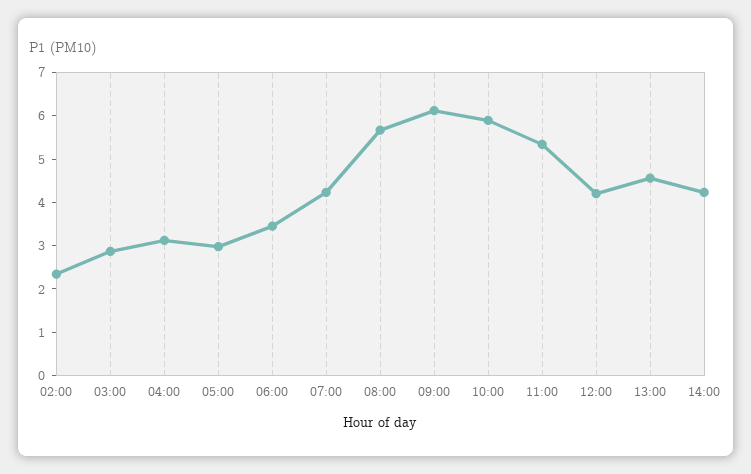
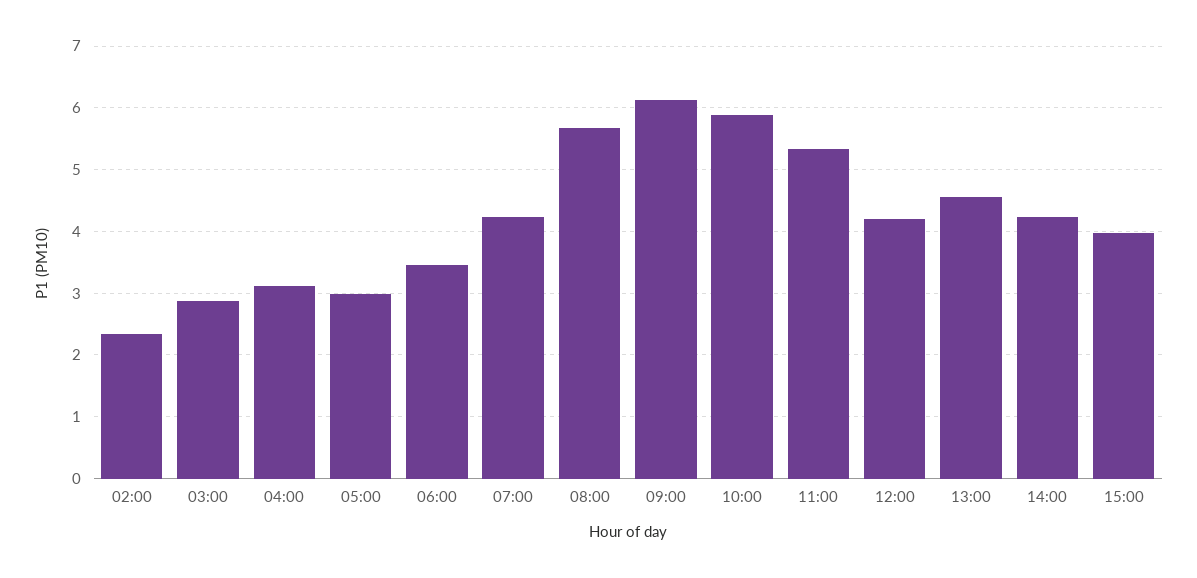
15:00: none -> 4

